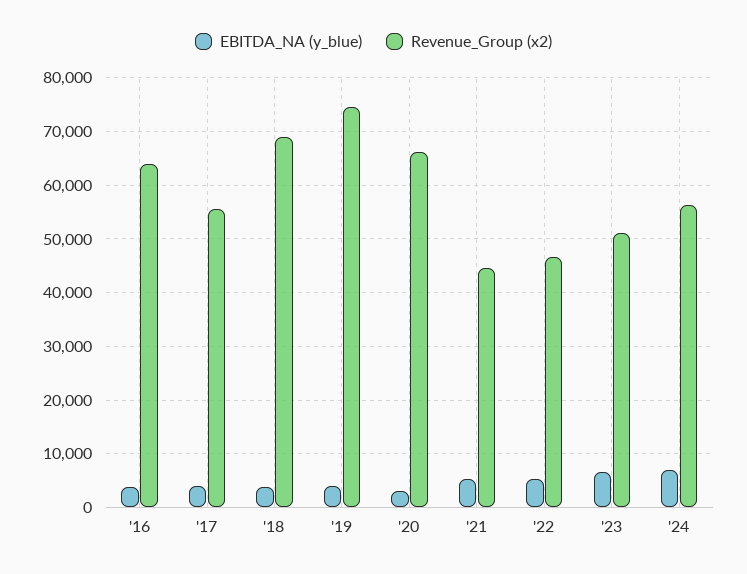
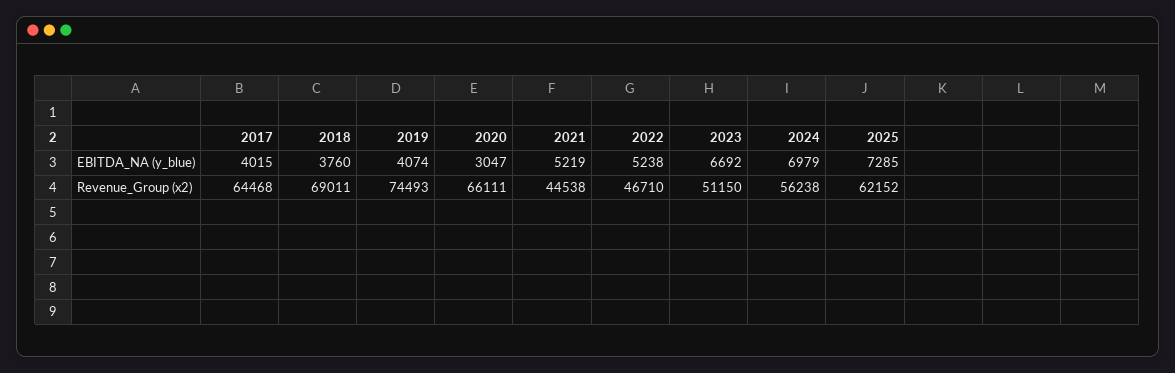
EBITDA_NA (y_blue), '16: 4000 -> none
Revenue_Group (x2), '16: 64000 -> none
Revenue_Group (x2), '17: 56000 -> 64468
EBITDA_NA (y_blue), 2025: none -> 7285
Revenue_Group (x2), 2025: none -> 62152

